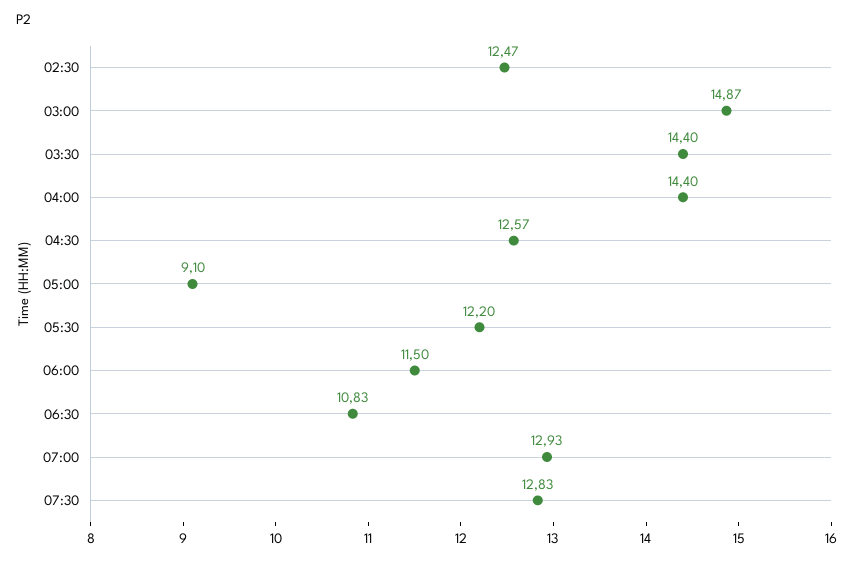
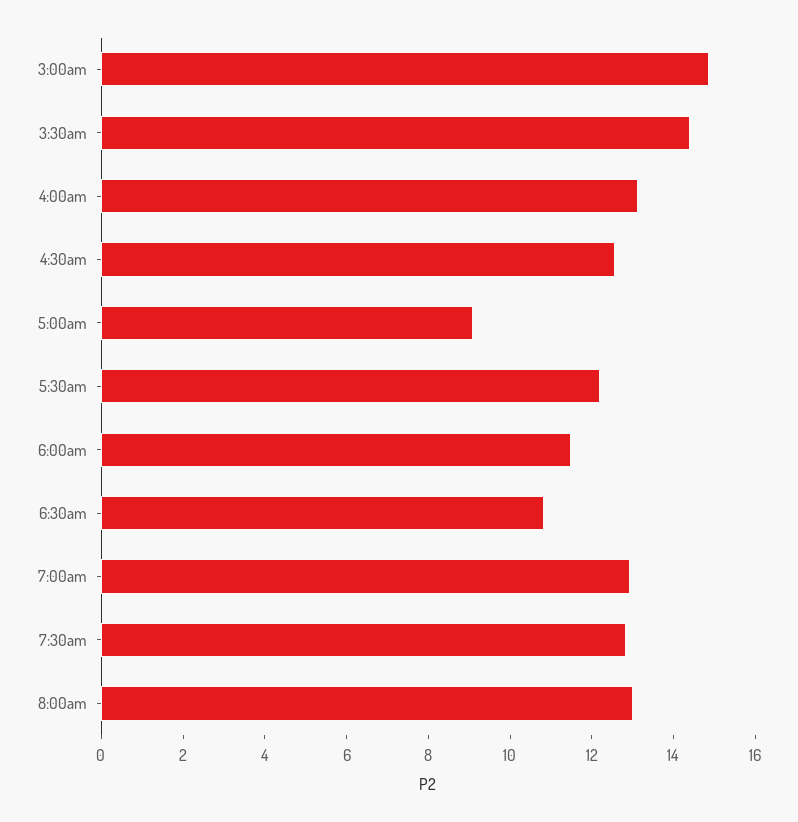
02:30: 12.47 -> none
04:00: 14.4 -> 13
8:00am: none -> 13

